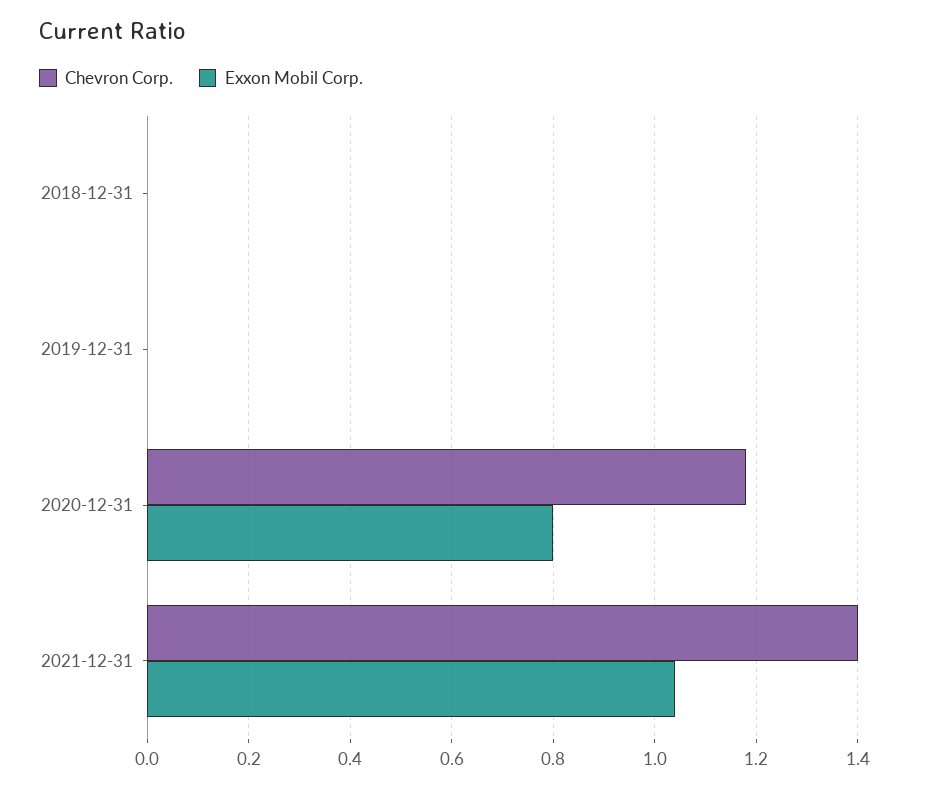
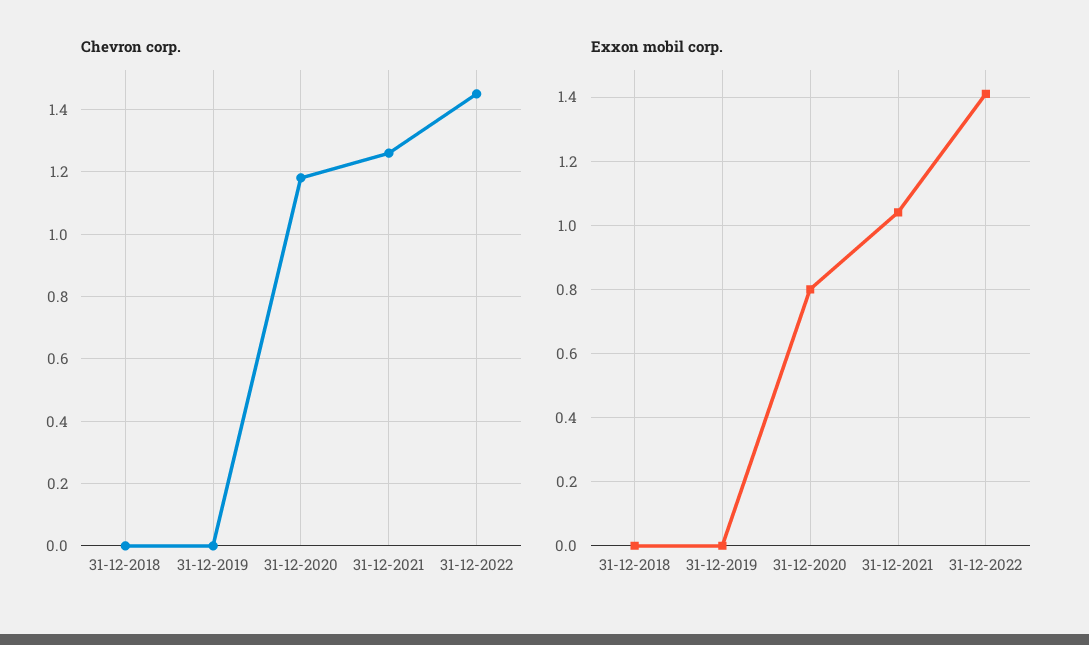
Chevron Corp., 2021-12-31: 1.4 -> 1.25
Chevron Corp., 31-12-2022: none -> 1.45
Exxon Mobil Corp., 31-12-2022: none -> 1.4

